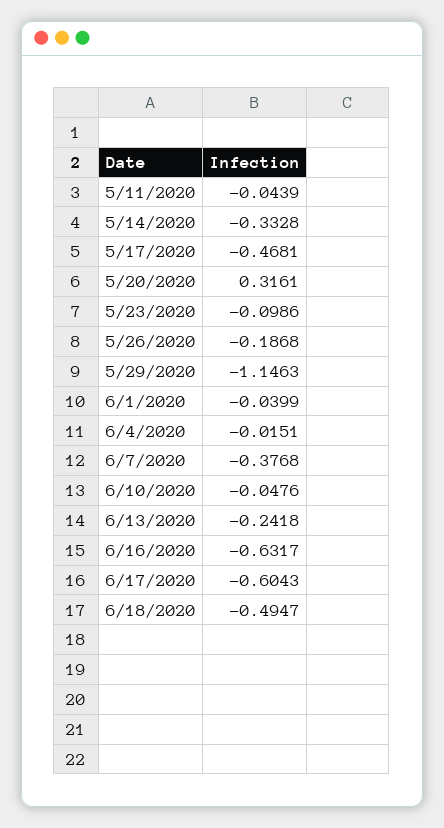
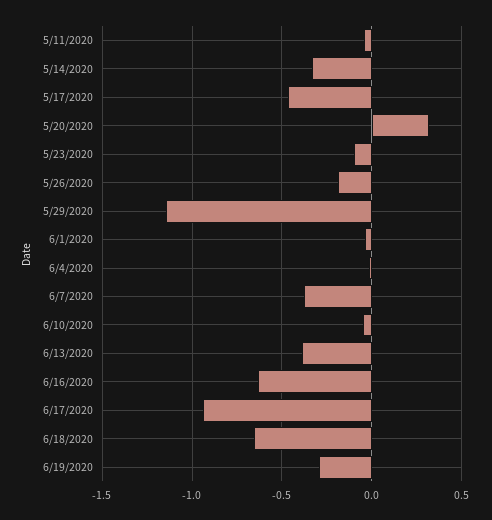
6/13/2020: -0.2418 -> -0.4
6/17/2020: -0.6043 -> -0.95
6/18/2020: -0.4947 -> -0.65
6/19/2020: none -> -0.3

